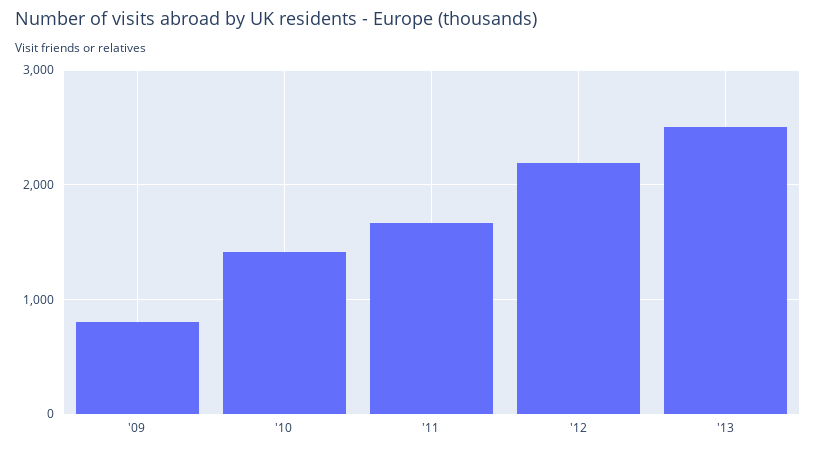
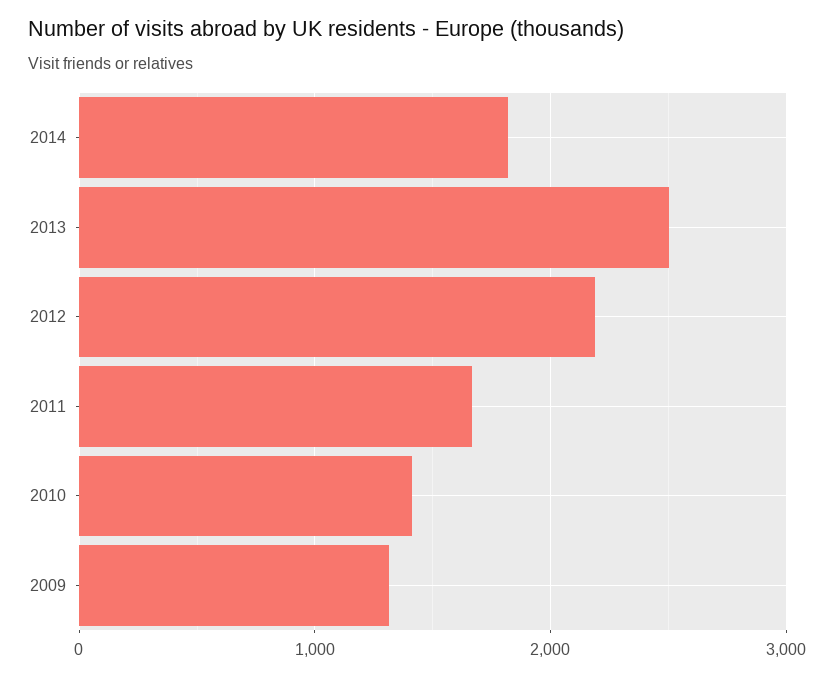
'09: 800 -> 1300
2014: none -> 1800

